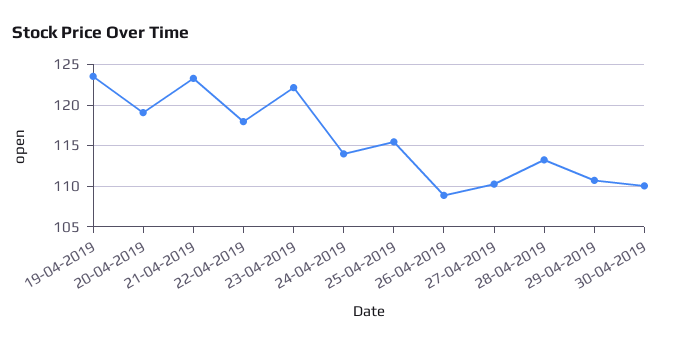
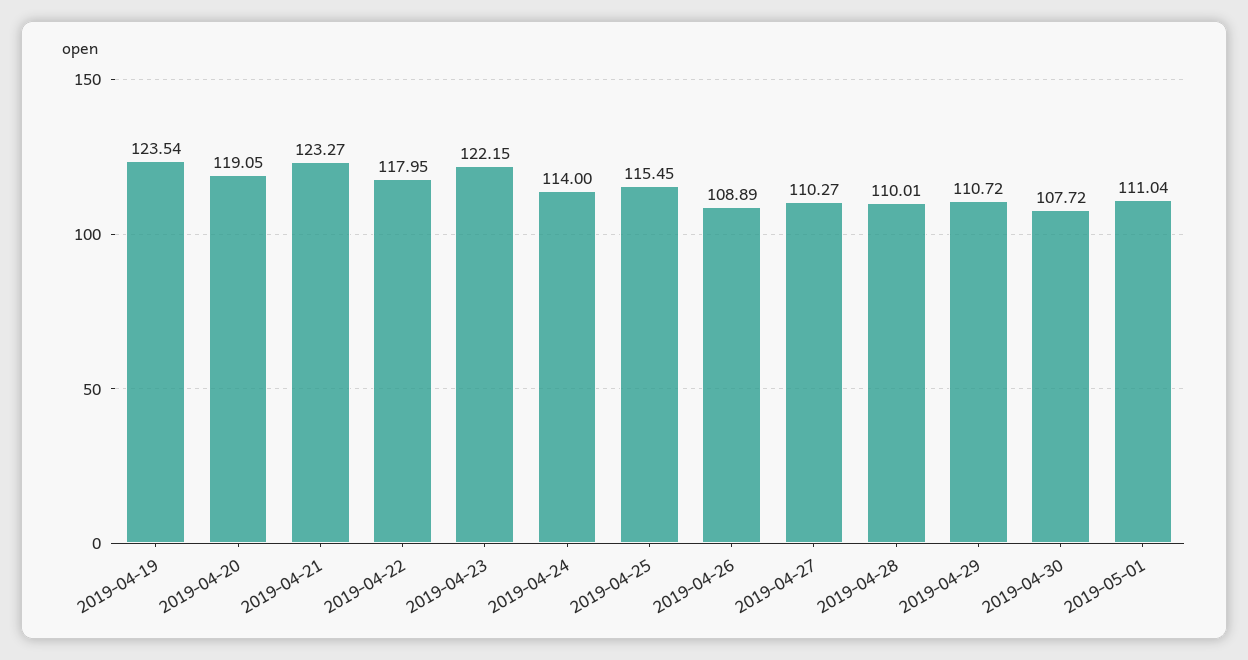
28-04-2019: 113 -> 110.01
30-04-2019: 110 -> 107.72
2019-05-01: none -> 111.04

